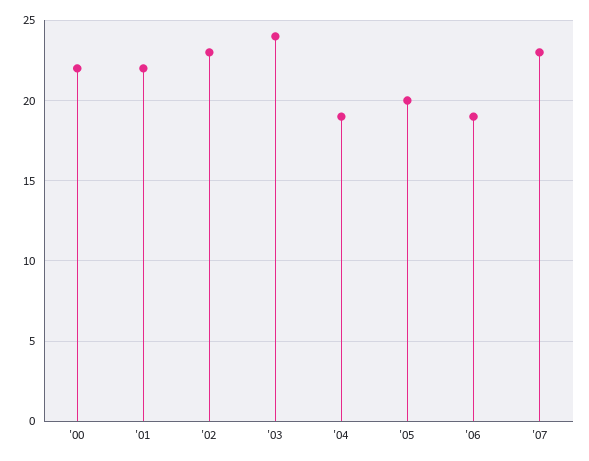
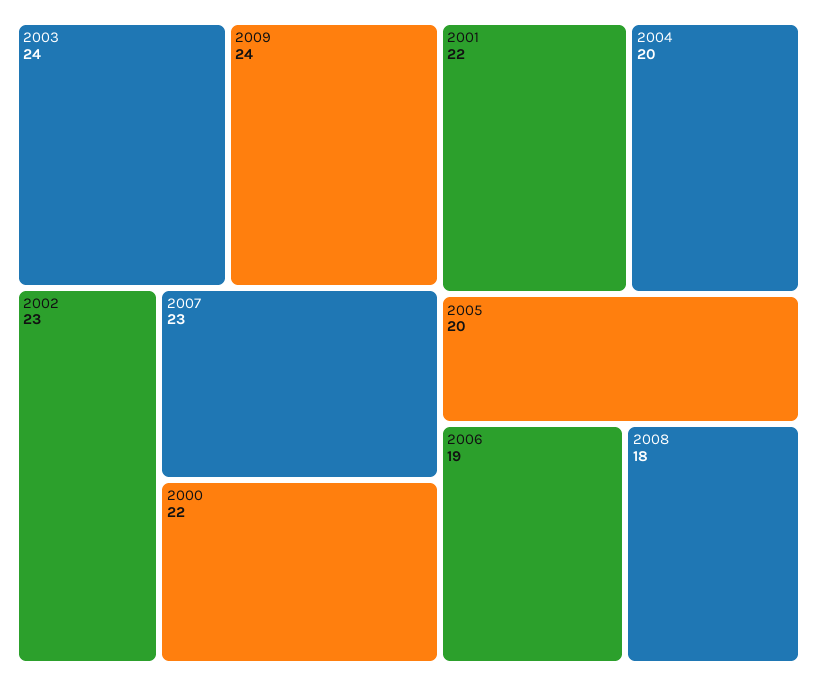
'04: 19 -> 20
2009: none -> 24
2008: none -> 18

